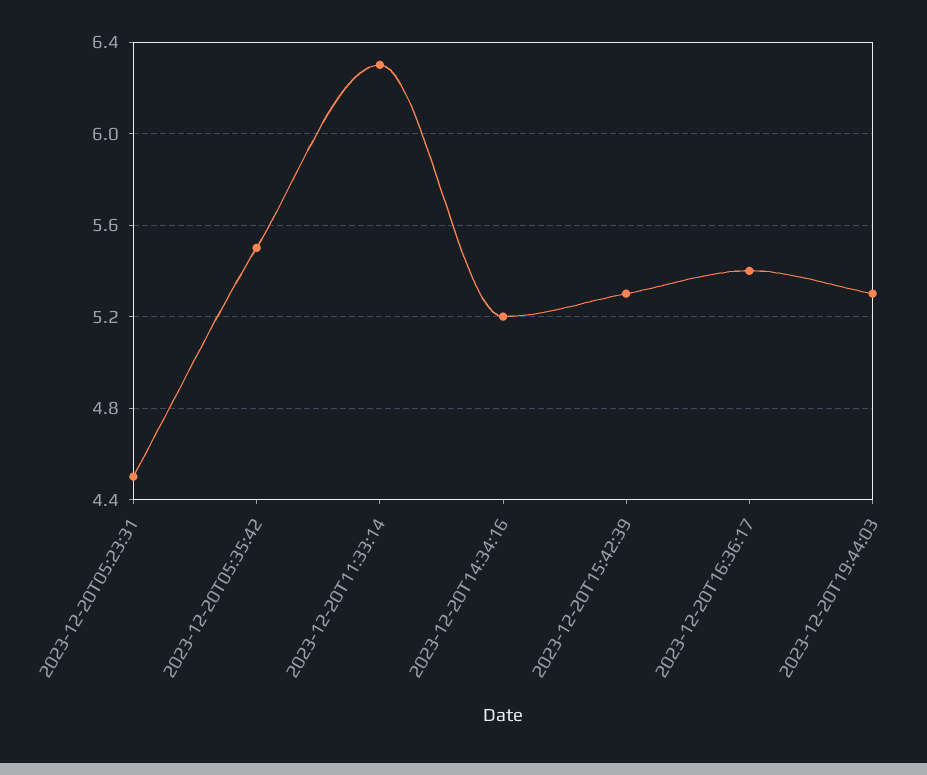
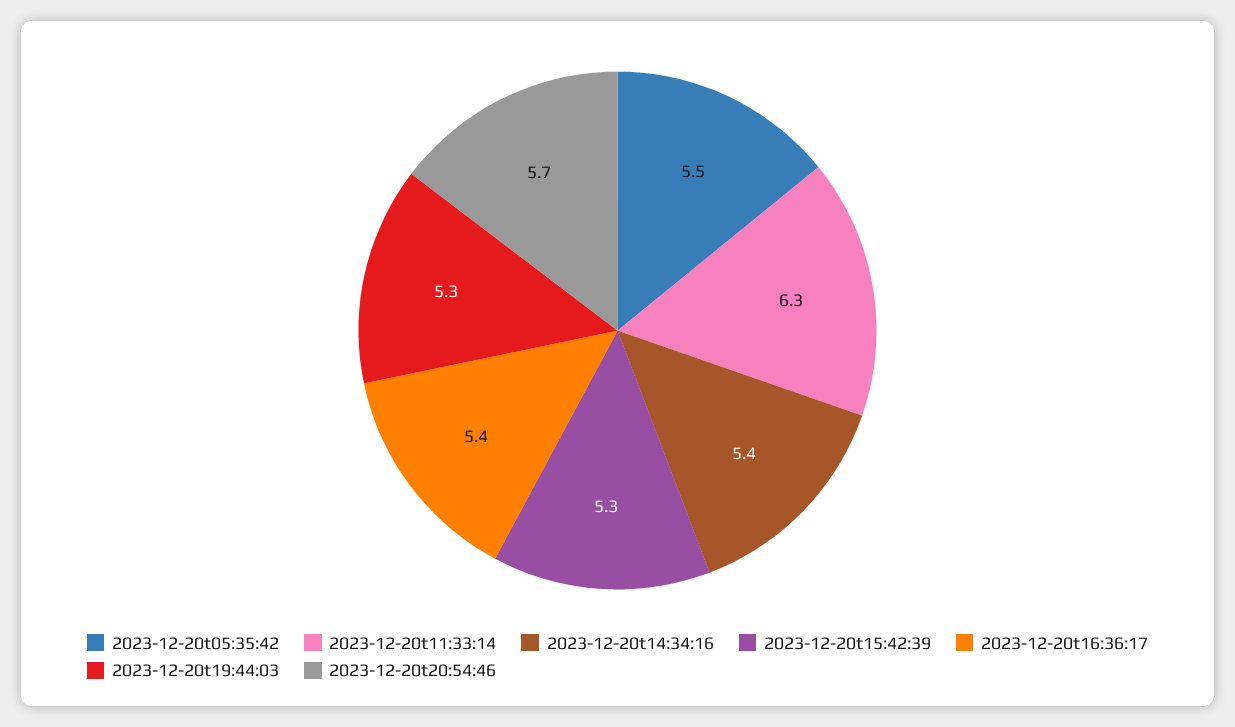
2023-12-20T05:23:31: 4.5 -> none
2023-12-20T14:34:16: 5.2 -> 5.4
2023-12-20t20:54:46: none -> 5.7

